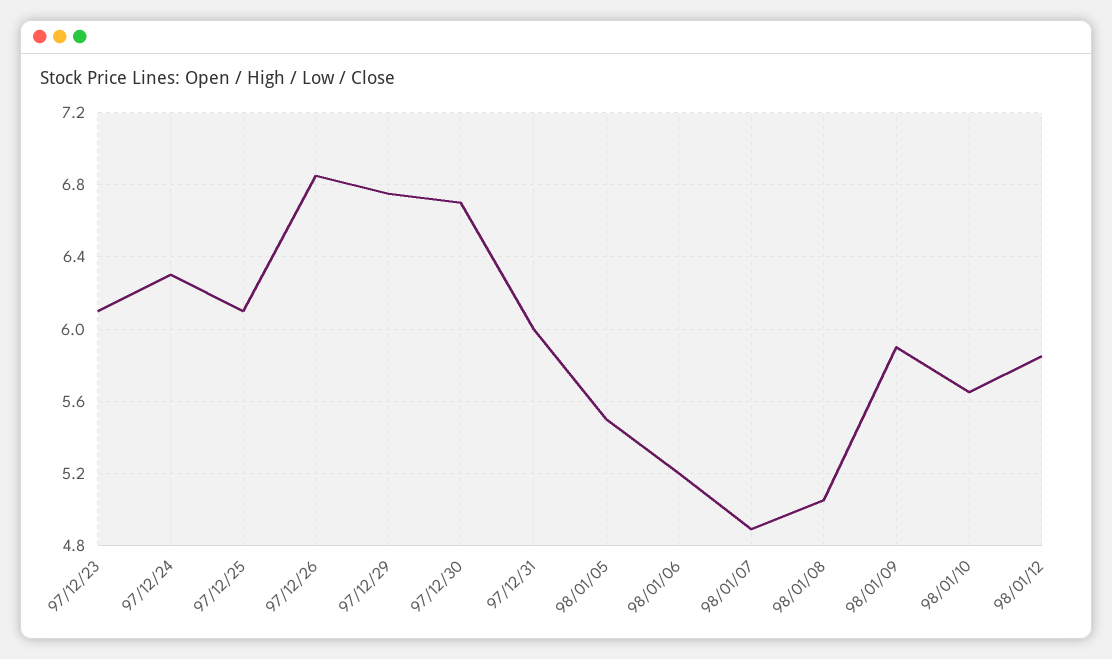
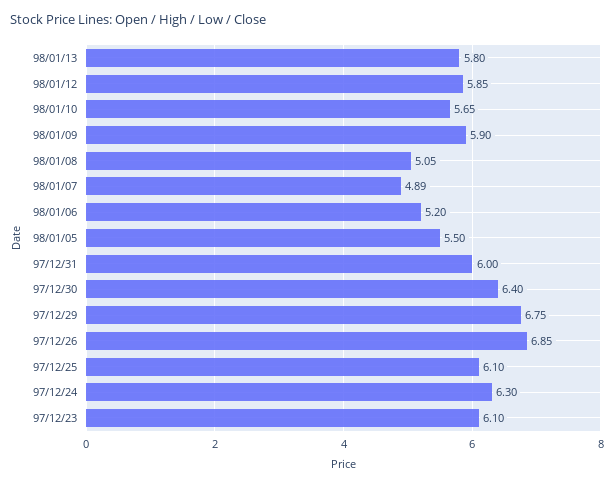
97/12/30: 6.7 -> 6.4
98/01/13: none -> 5.8

